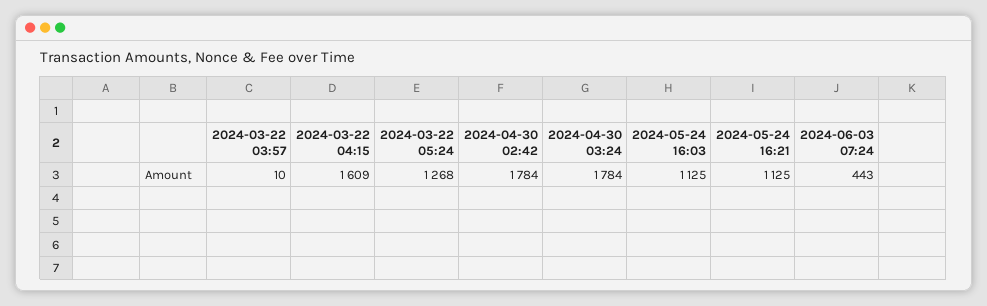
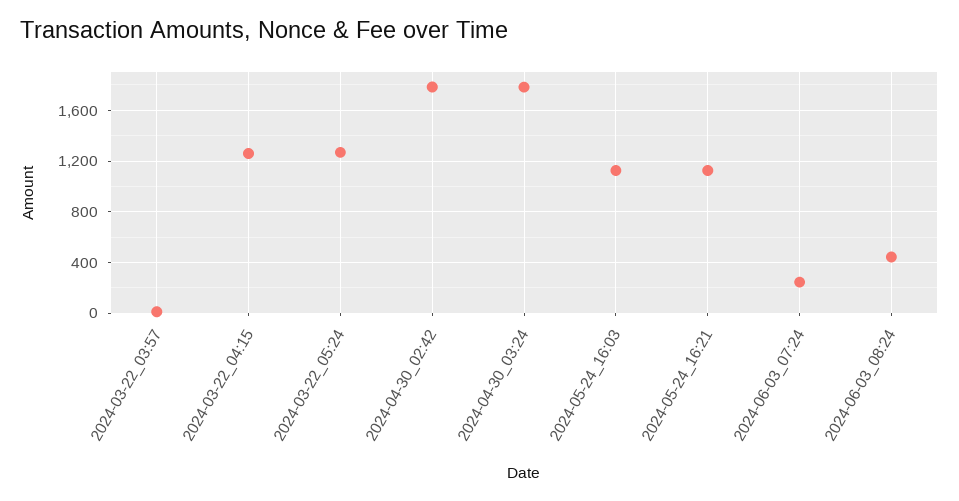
2024-03-22 04:15: 1609 -> 1250
2024-06-03 07:24: 443 -> 250
2024-06-03_08:24: none -> 450

